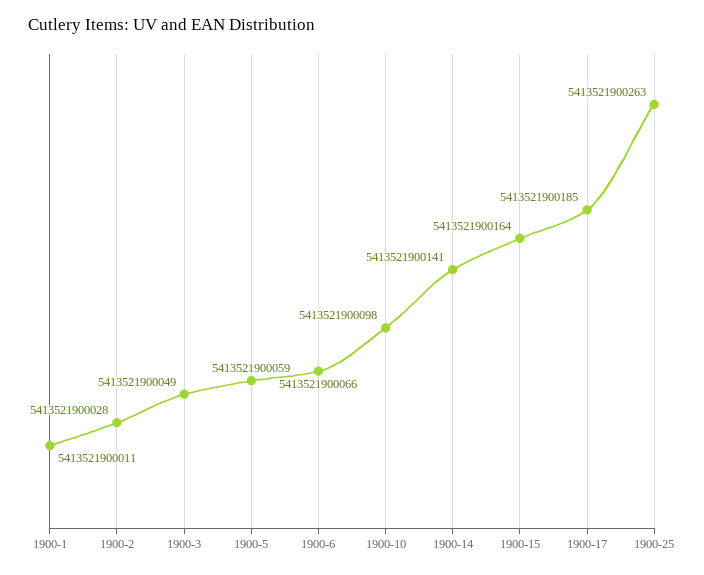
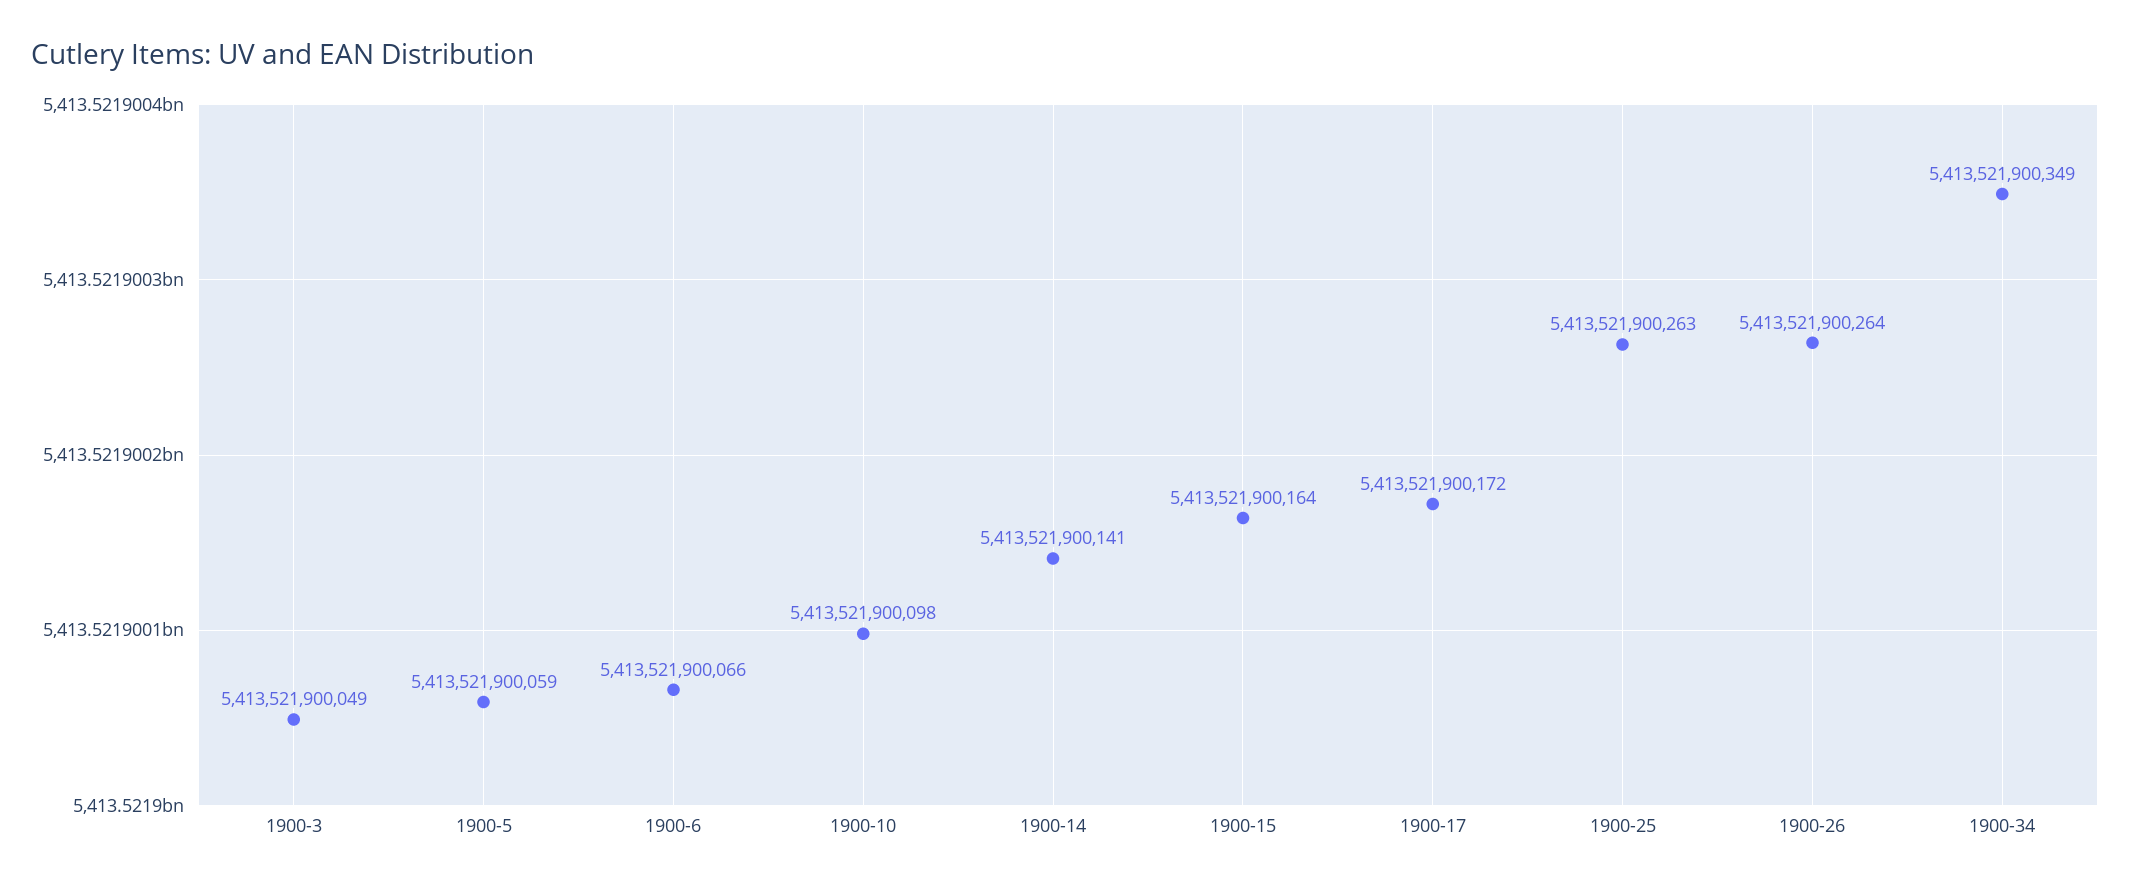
1900-1: 5413521900011 -> none
1900-2: 5413521900028 -> none
1900-17: 5413521900185 -> 5413521900172
1900-26: none -> 5413521900264
1900-34: none -> 5413521900349

